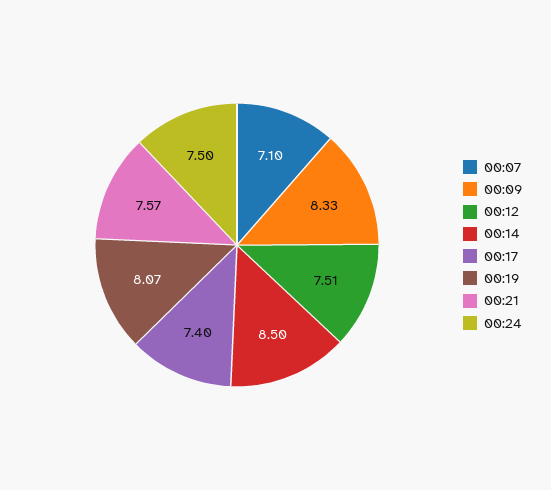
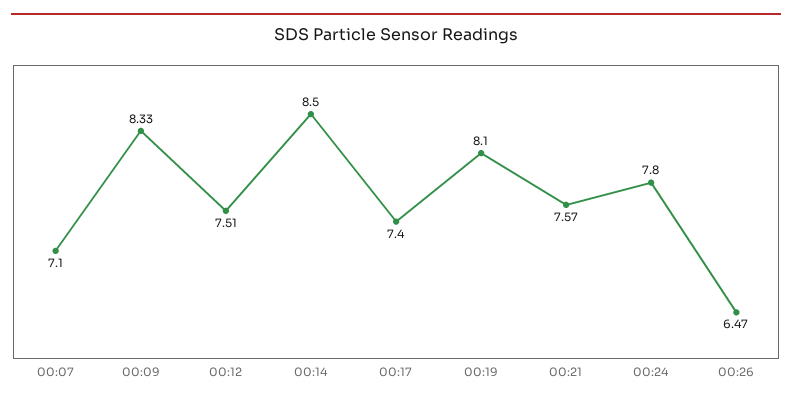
00:19: 8.07 -> 8.1
00:24: 7.5 -> 7.8
00:26: none -> 6.47

